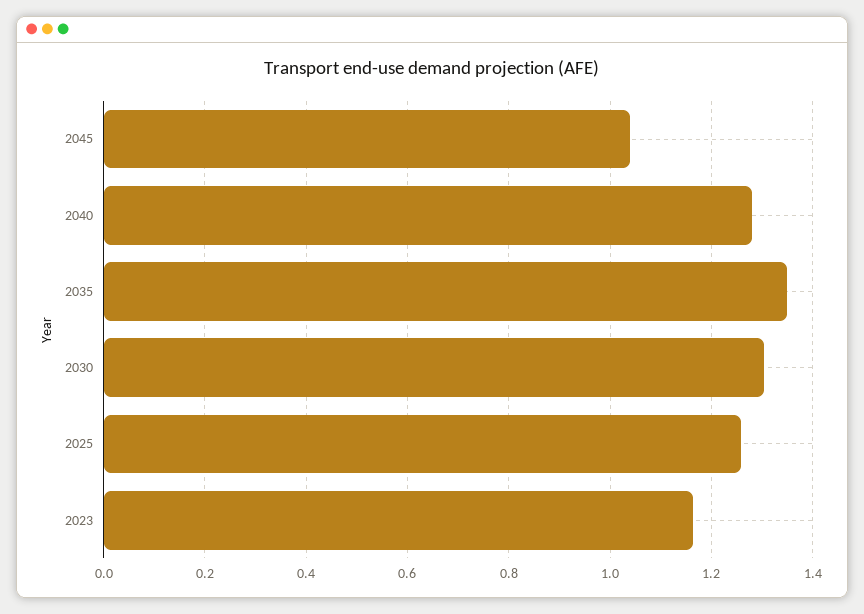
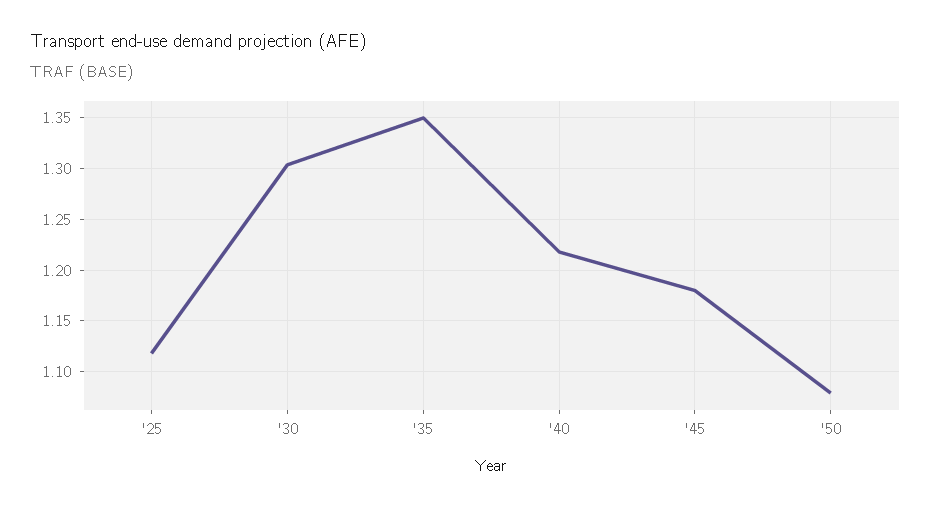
2045: 1.04 -> 1.18
2040: 1.28 -> 1.22
2025: 1.26 -> 1.12
2023: 1.16 -> none
'50: none -> 1.08

